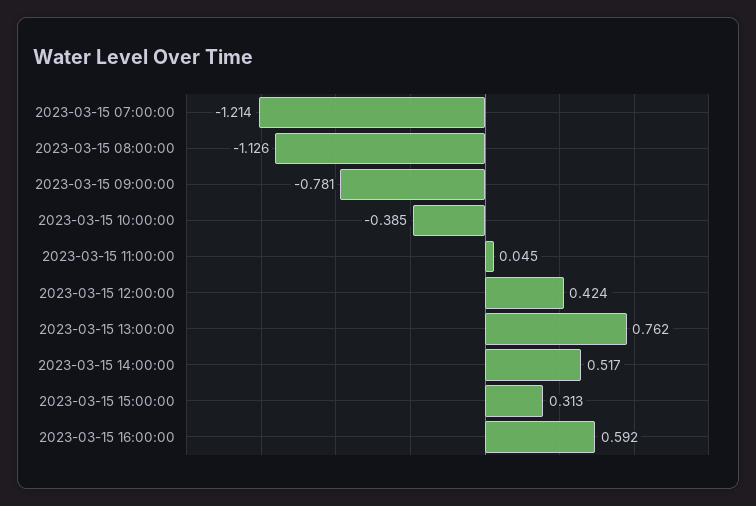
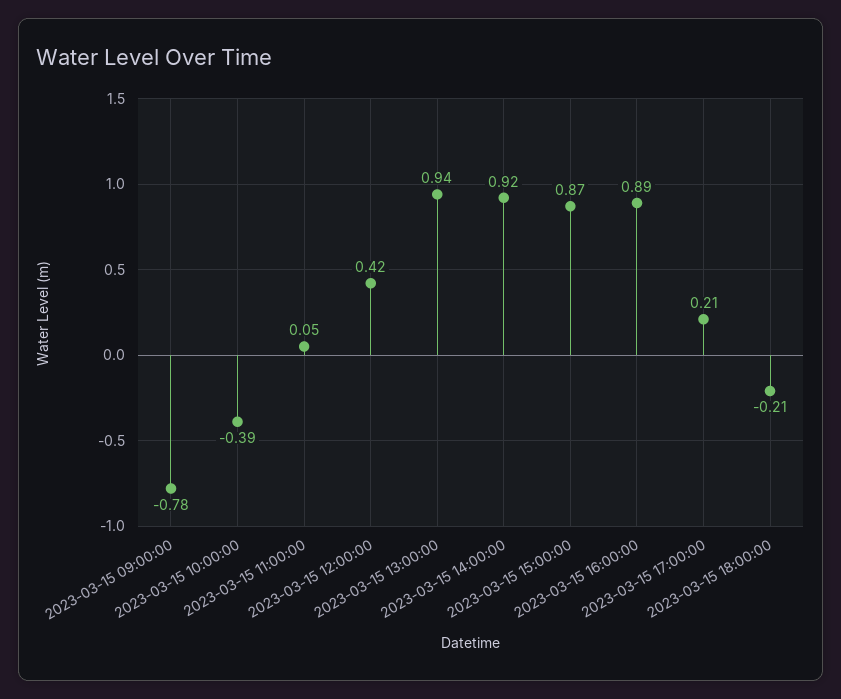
2023-03-15 07:00:00: -1.214 -> none
2023-03-15 08:00:00: -1.126 -> none
2023-03-15 13:00:00: 0.762 -> 0.94
2023-03-15 14:00:00: 0.517 -> 0.92
2023-03-15 15:00:00: 0.313 -> 0.87
2023-03-15 16:00:00: 0.592 -> 0.89
2023-03-15 17:00:00: none -> 0.21
2023-03-15 18:00:00: none -> -0.21

